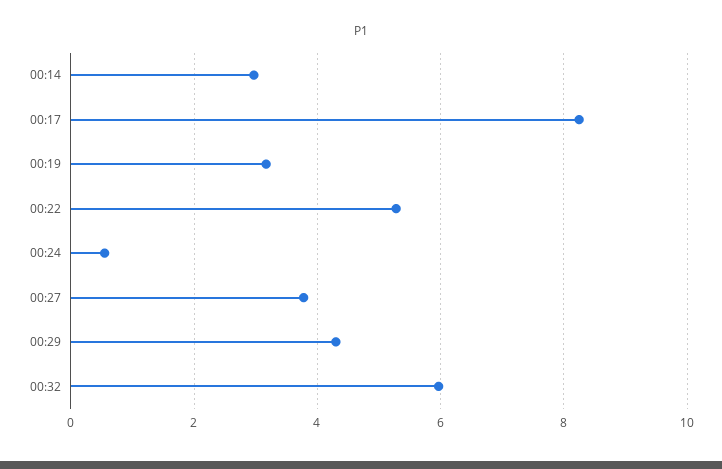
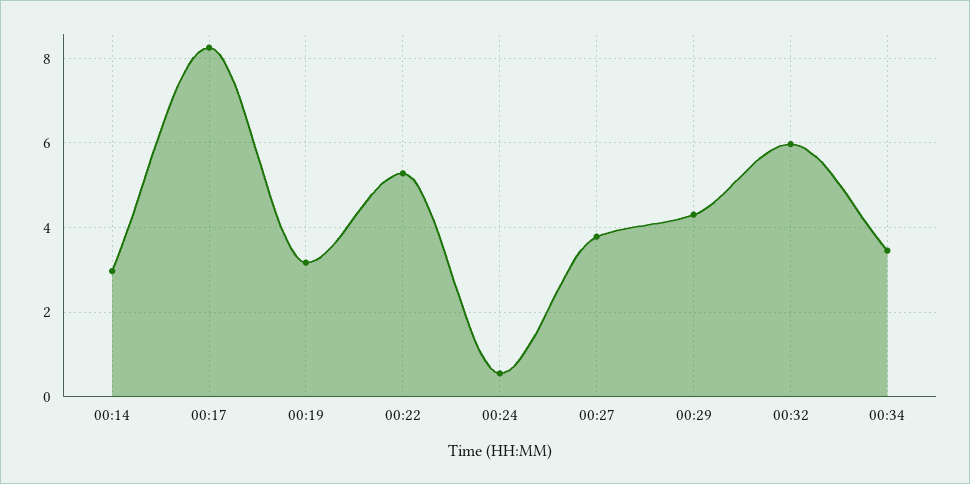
00:34: none -> 3.4

